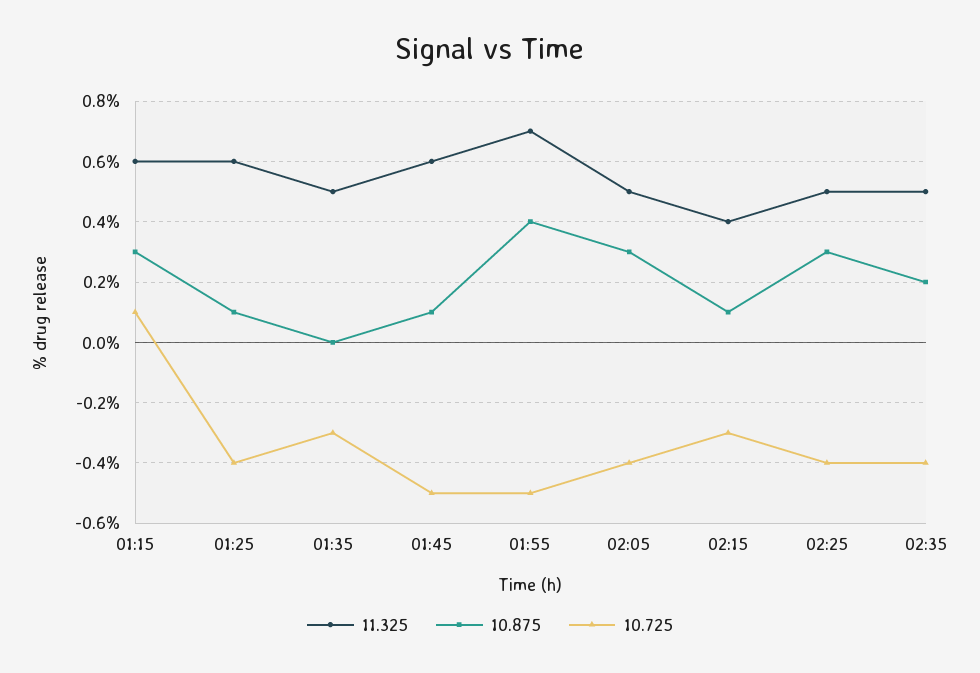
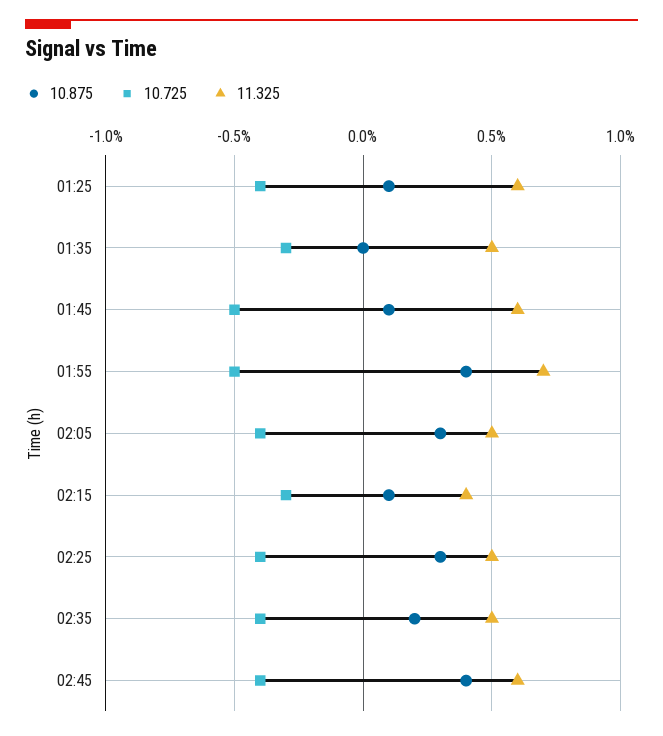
11.325, 01:15: 0.6 -> none
10.875, 01:15: 0.3 -> none
10.725, 01:15: 0.1 -> none
10.875, 02:45: none -> 0.4
10.725, 02:45: none -> -0.4
11.325, 02:45: none -> 0.6

